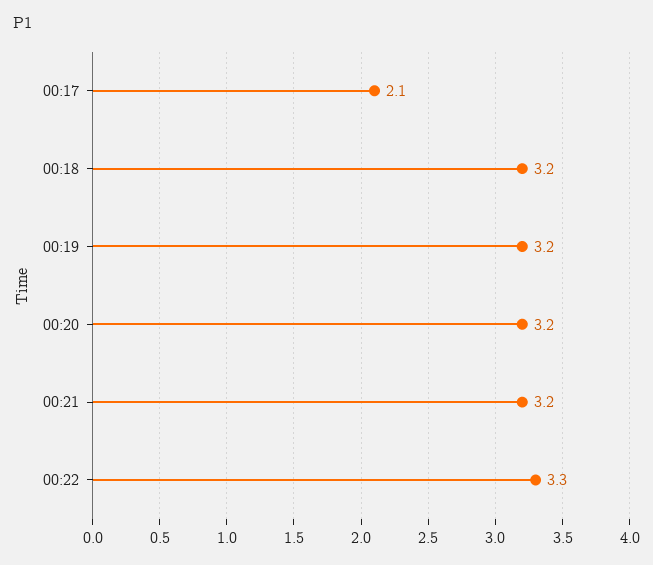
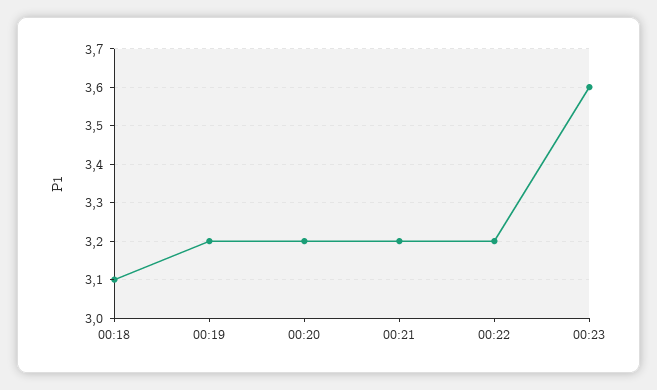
00:17: 2.1 -> none
00:18: 3.2 -> 3.1
00:22: 3.3 -> 3.2
00:23: none -> 3.6

